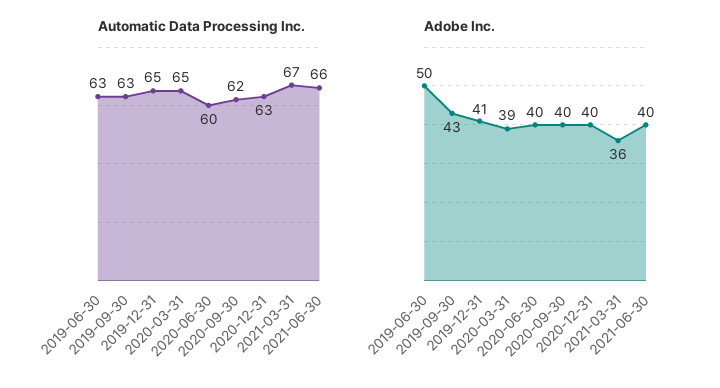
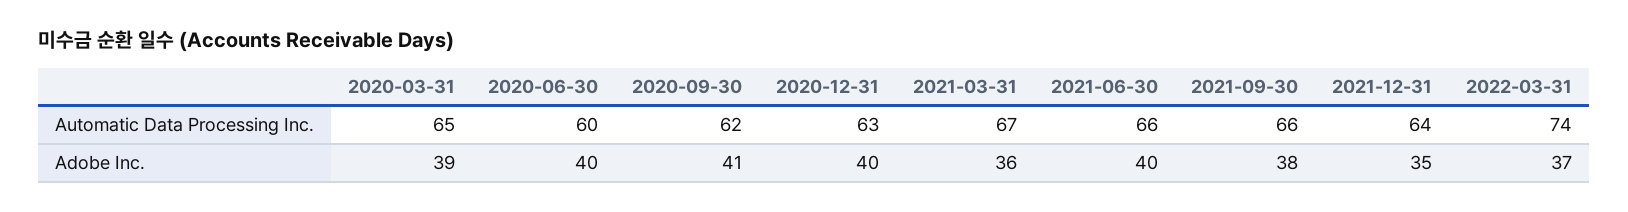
Automatic Data Processing Inc., 2019-06-30: 63 -> none
Automatic Data Processing Inc., 2019-09-30: 63 -> none
Automatic Data Processing Inc., 2019-12-31: 65 -> none
Adobe Inc., 2019-06-30: 50 -> none
Adobe Inc., 2019-09-30: 43 -> none
Adobe Inc., 2019-12-31: 41 -> none
Adobe Inc., 2020-09-30: 40 -> 41
Automatic Data Processing Inc., 2021-09-30: none -> 66
Automatic Data Processing Inc., 2021-12-31: none -> 64
Automatic Data Processing Inc., 2022-03-31: none -> 74
Adobe Inc., 2021-09-30: none -> 38
Adobe Inc., 2021-12-31: none -> 35
Adobe Inc., 2022-03-31: none -> 37

